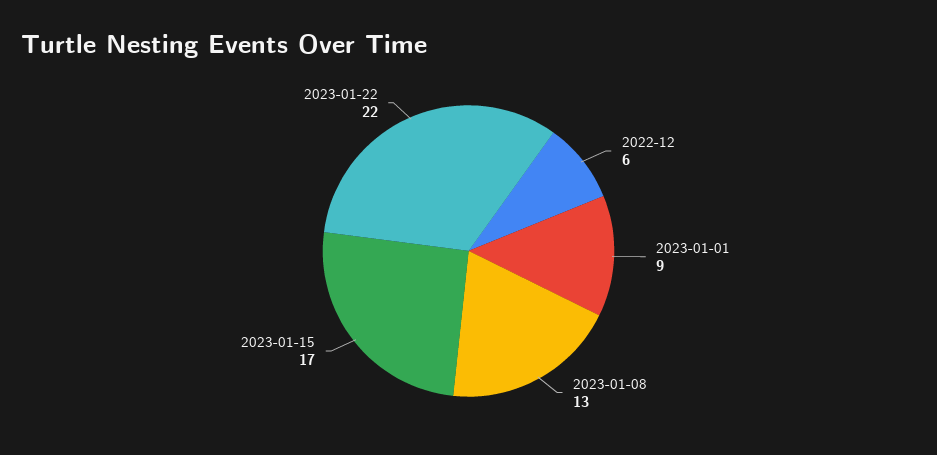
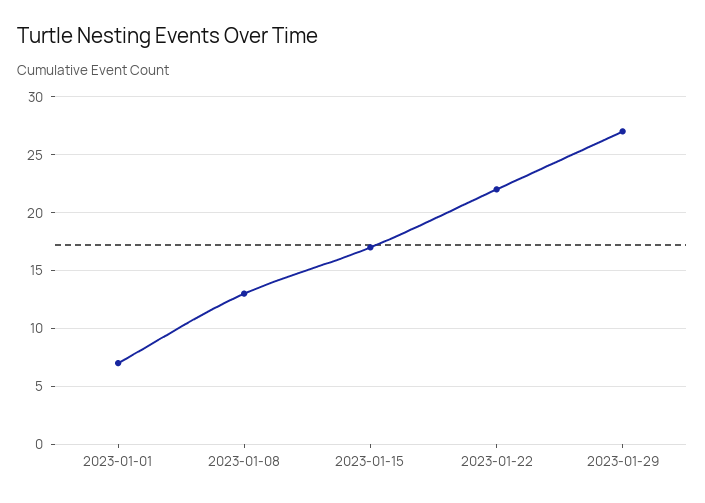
2022-12: 6 -> none
2023-01-01: 9 -> 7
2023-01-29: none -> 27

